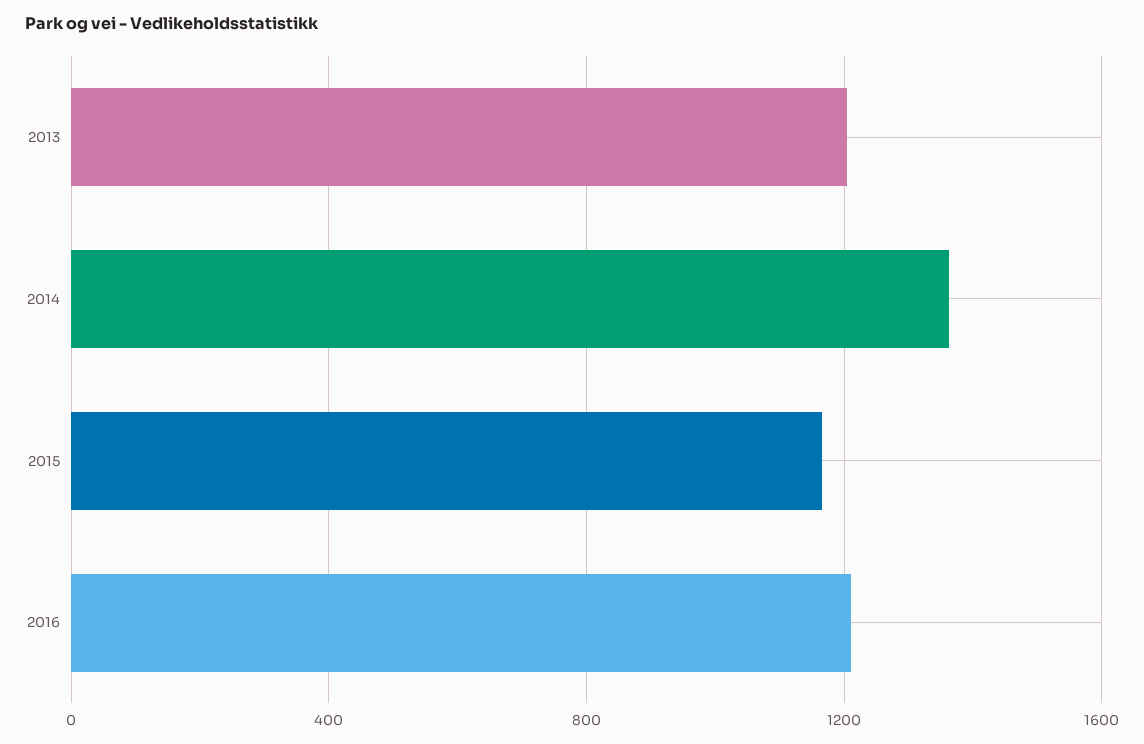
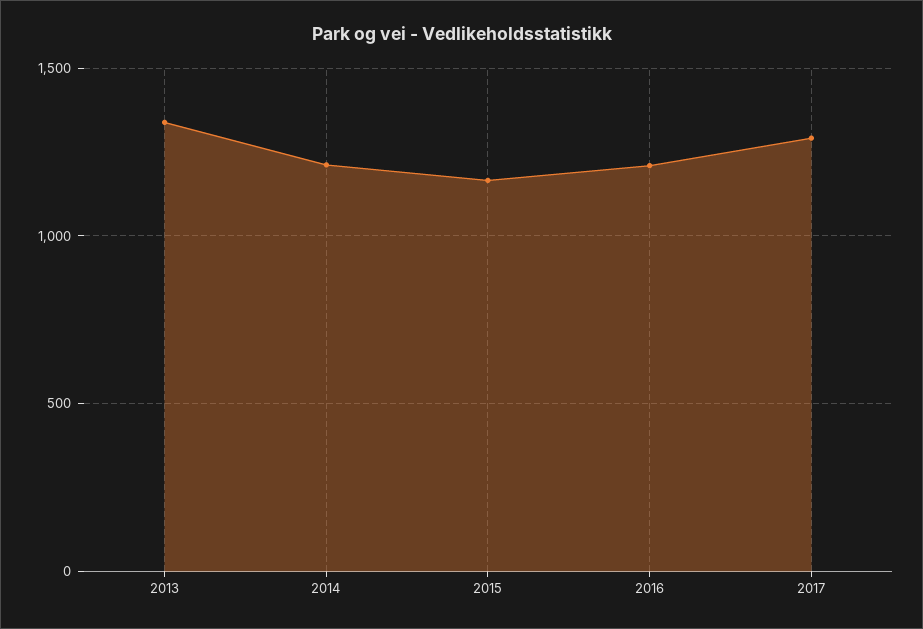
2013: 1200 -> 1350
2014: 1350 -> 1200
2017: none -> 1300

